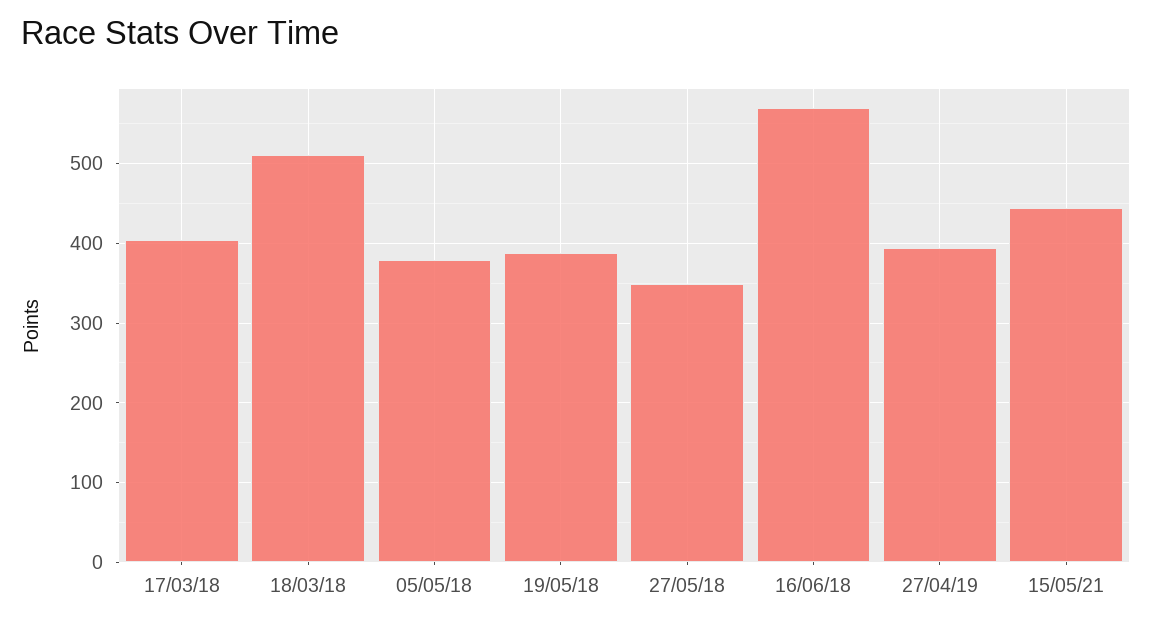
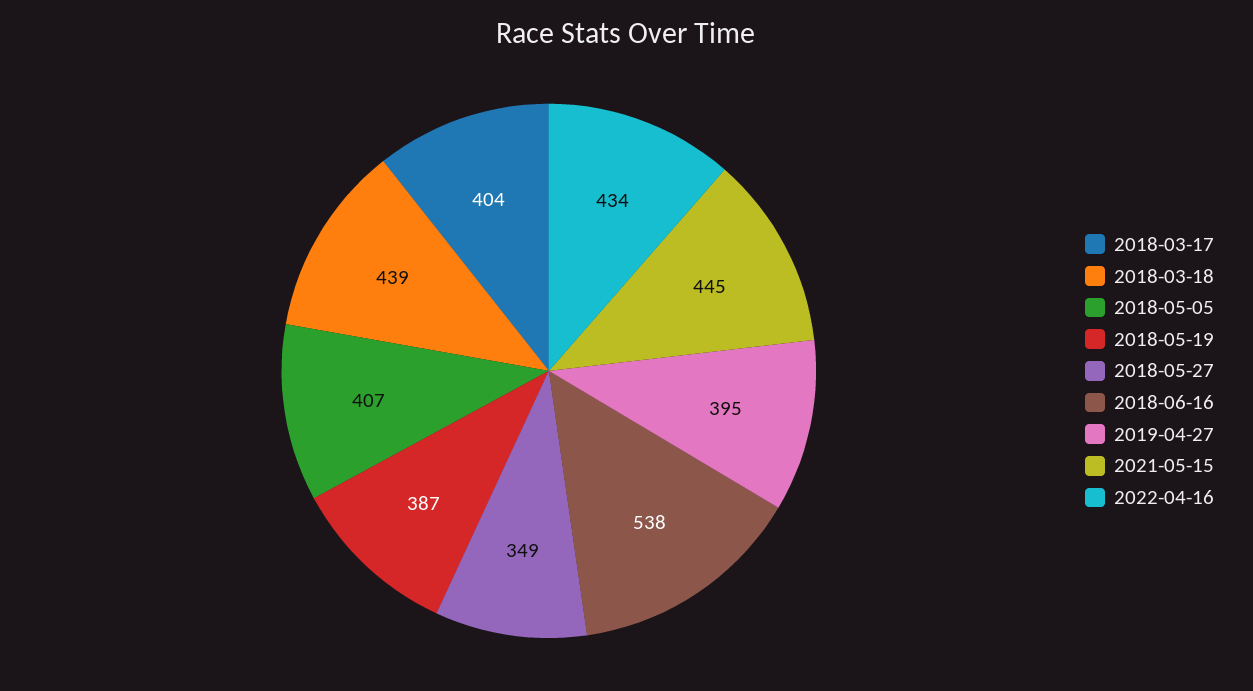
18/03/18: 510 -> 439
05/05/18: 380 -> 407
16/06/18: 570 -> 538
2022-04-16: none -> 434

